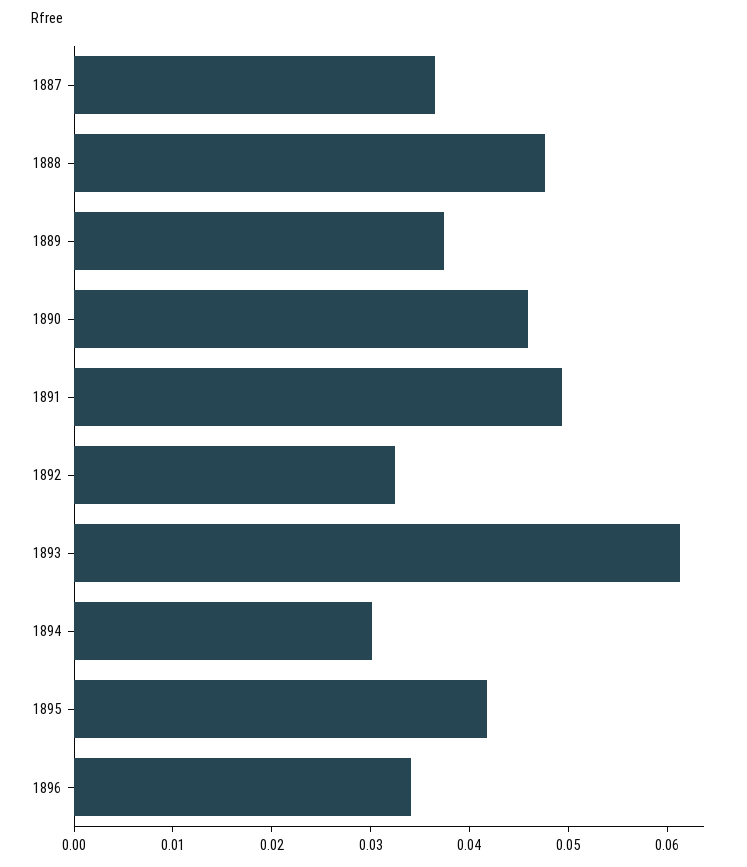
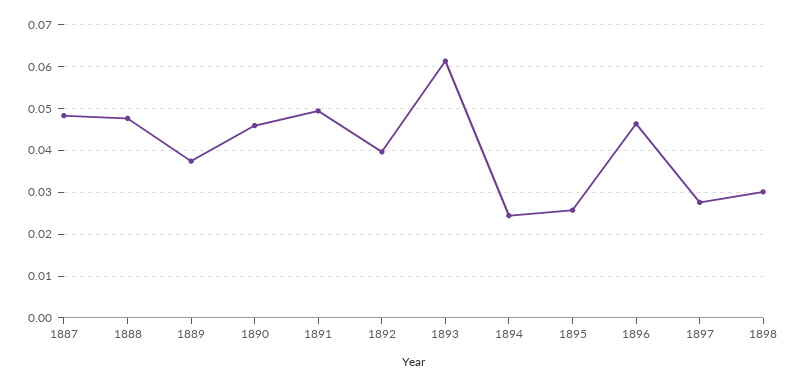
1887: 0.036 -> 0.048
1892: 0.032 -> 0.04
1894: 0.03 -> 0.024
1895: 0.042 -> 0.026
1896: 0.034 -> 0.046
1897: none -> 0.028
1898: none -> 0.03

